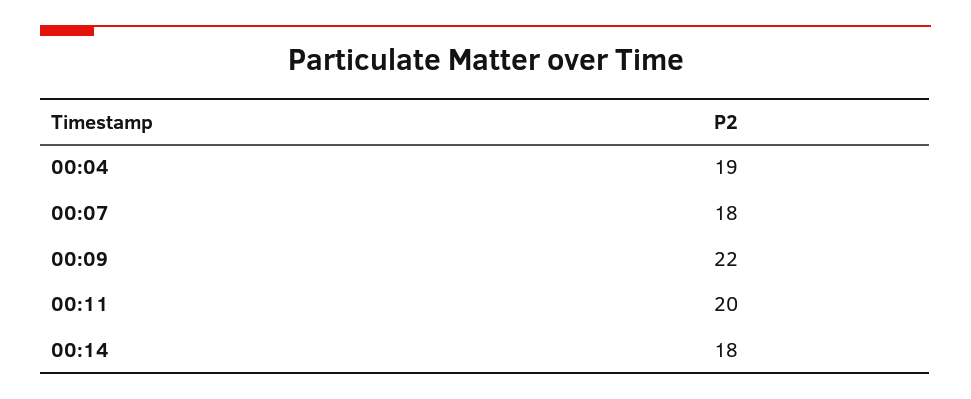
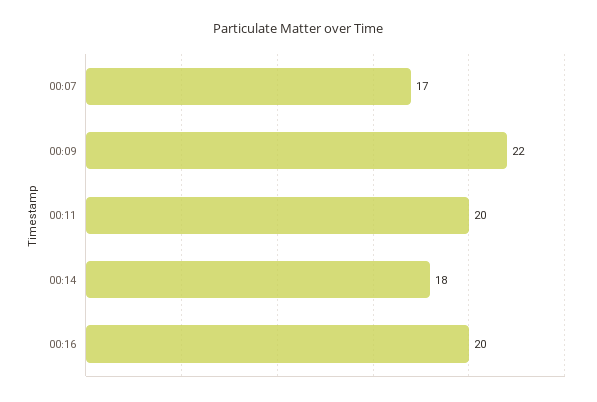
00:04: 19 -> none
00:07: 18 -> 17
00:16: none -> 20

